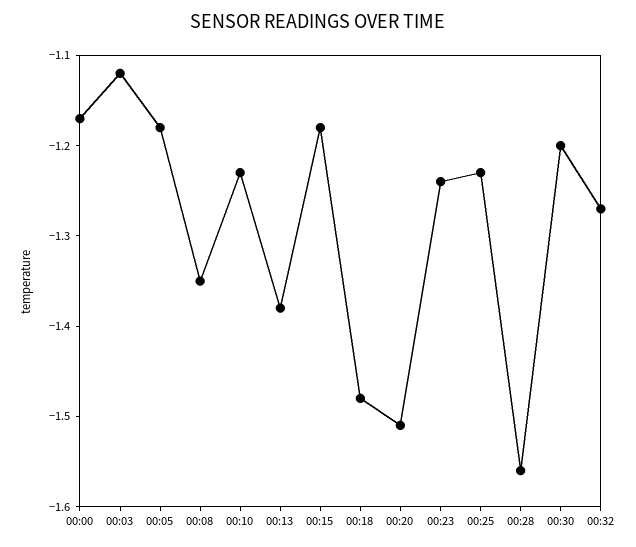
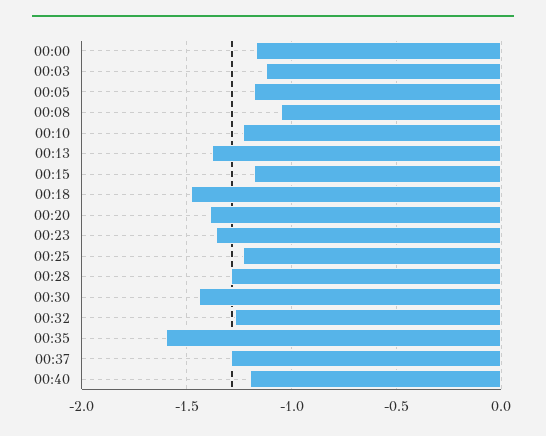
00:08: -1.35 -> -1.05
00:20: -1.51 -> -1.4
00:23: -1.24 -> -1.35
00:28: -1.56 -> -1.3
00:30: -1.2 -> -1.45
00:35: none -> -1.6
00:37: none -> -1.3
00:40: none -> -1.2

